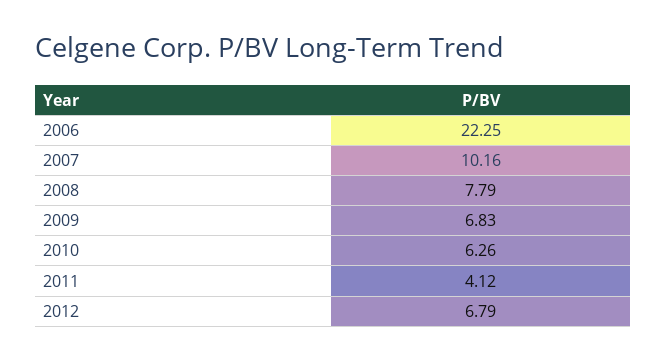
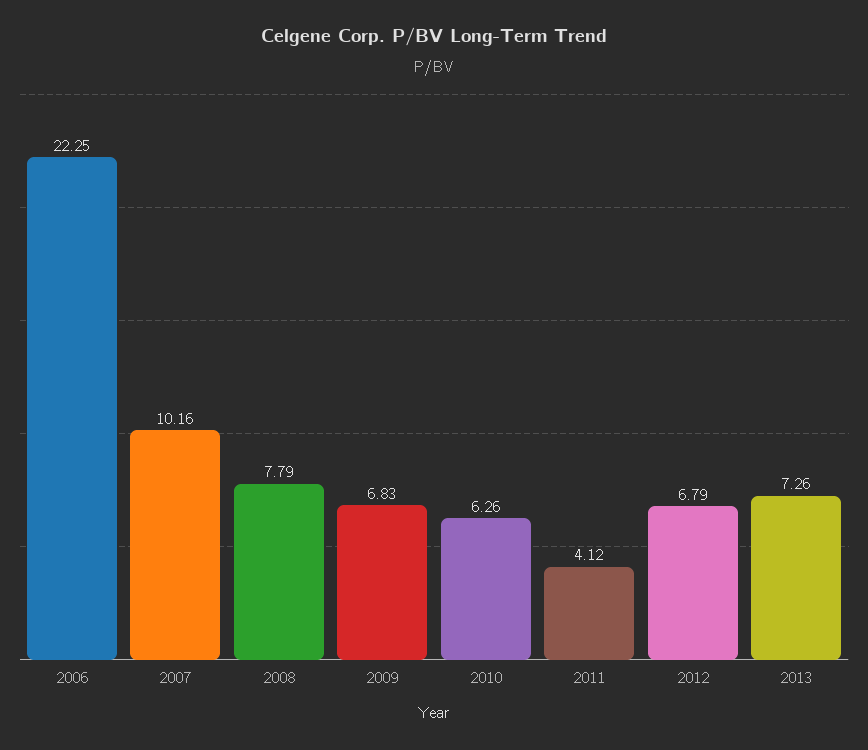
2013: none -> 7.26

